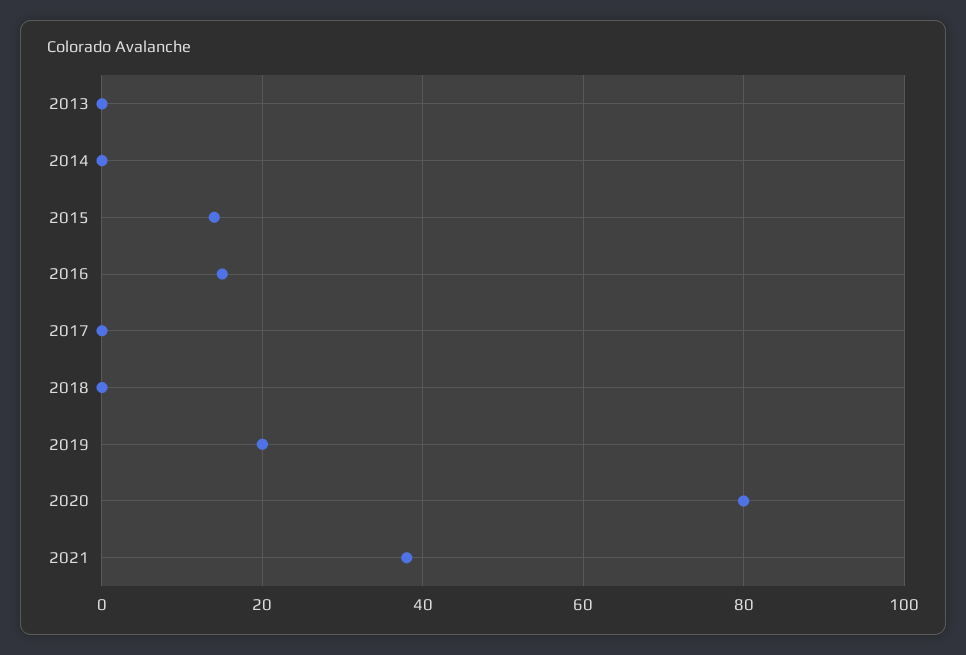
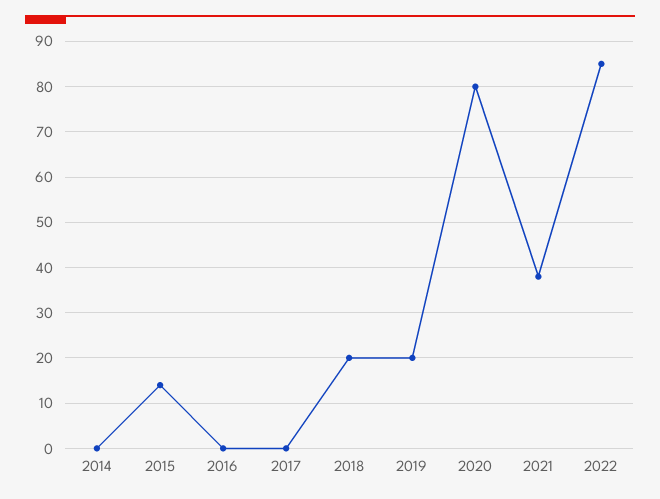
2013: 0 -> none
2016: 15 -> 0
2018: 0 -> 20
2022: none -> 85

